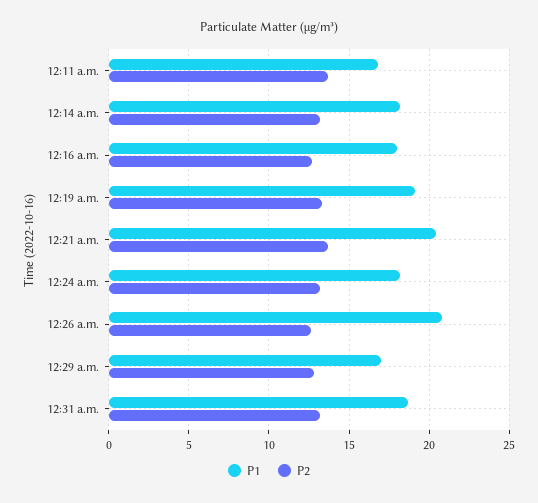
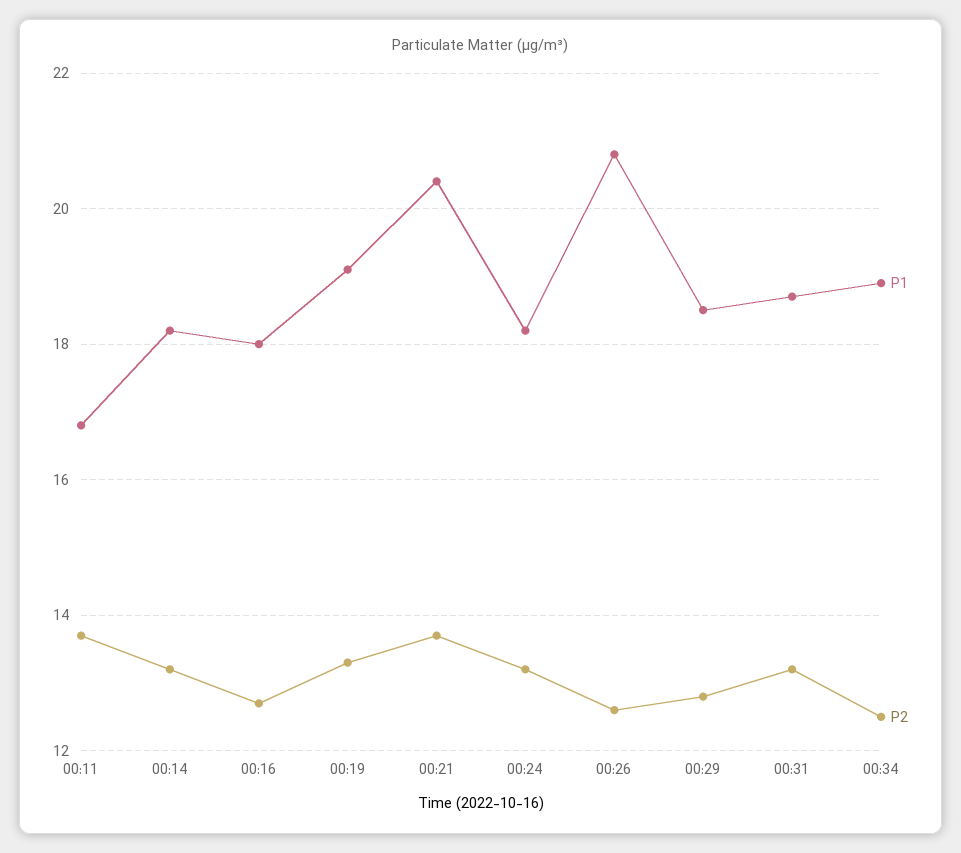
P1, 12:29 a.m.: 17 -> 18.5
P1, 00:34: none -> 19
P2, 00:34: none -> 12.5

